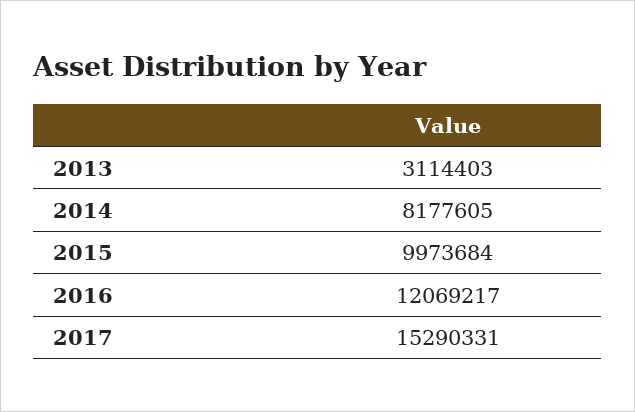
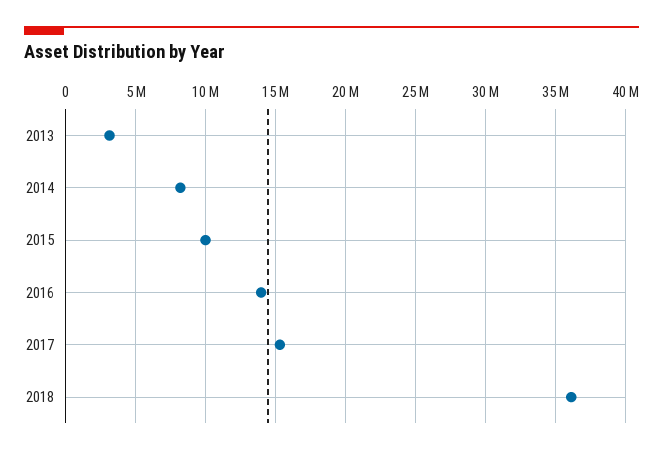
2016: 12069217 -> 14000000
2018: none -> 36000000

